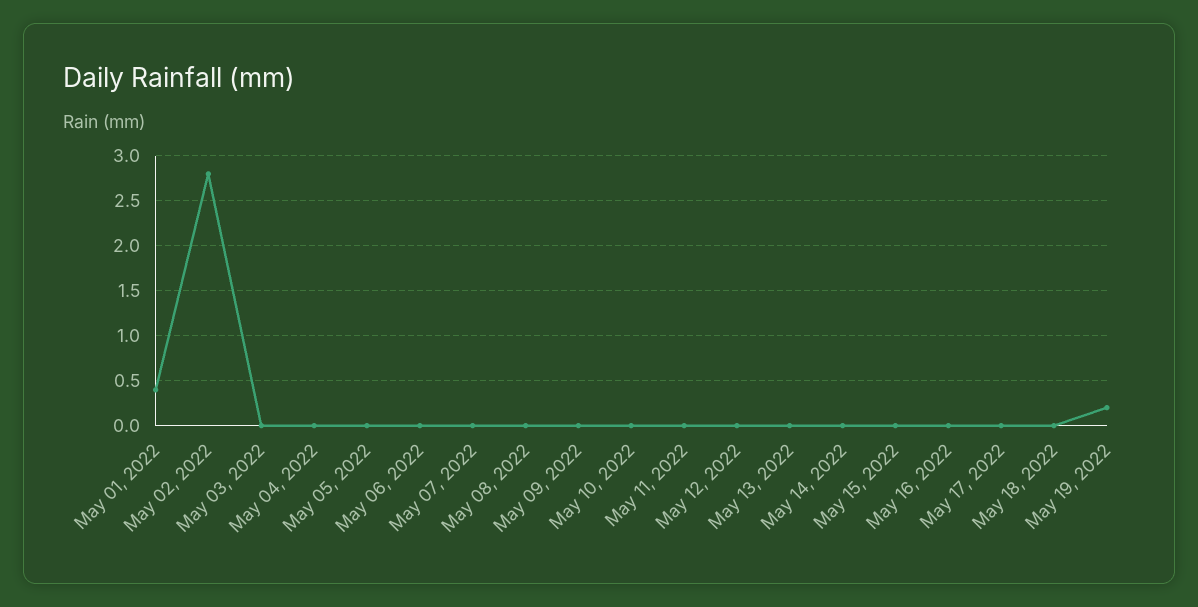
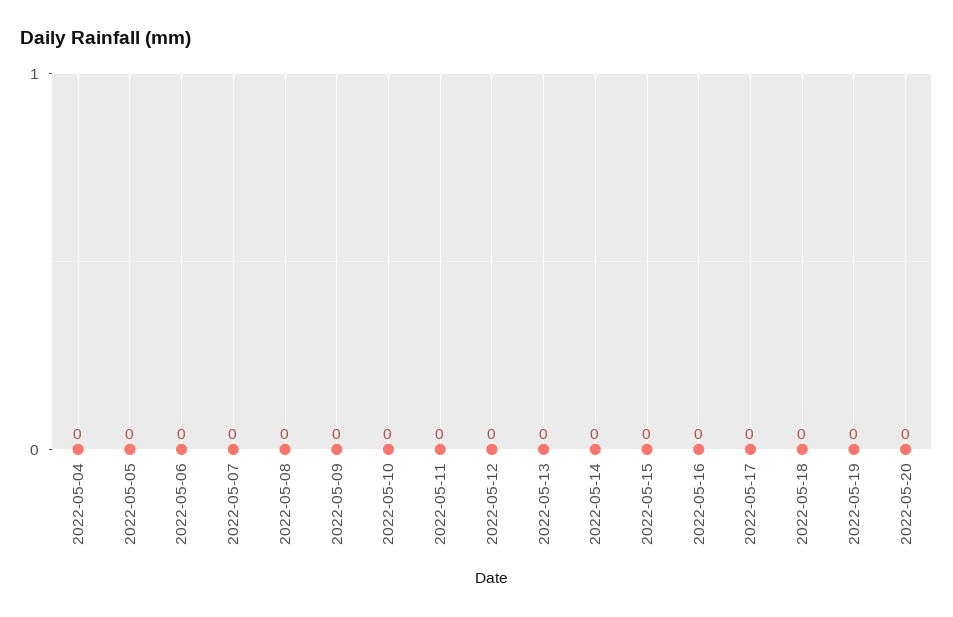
May 01, 2022: 0.4 -> none
May 02, 2022: 2.8 -> none
May 03, 2022: 0 -> none
May 19, 2022: 0.2 -> 0
2022-05-20: none -> 0

